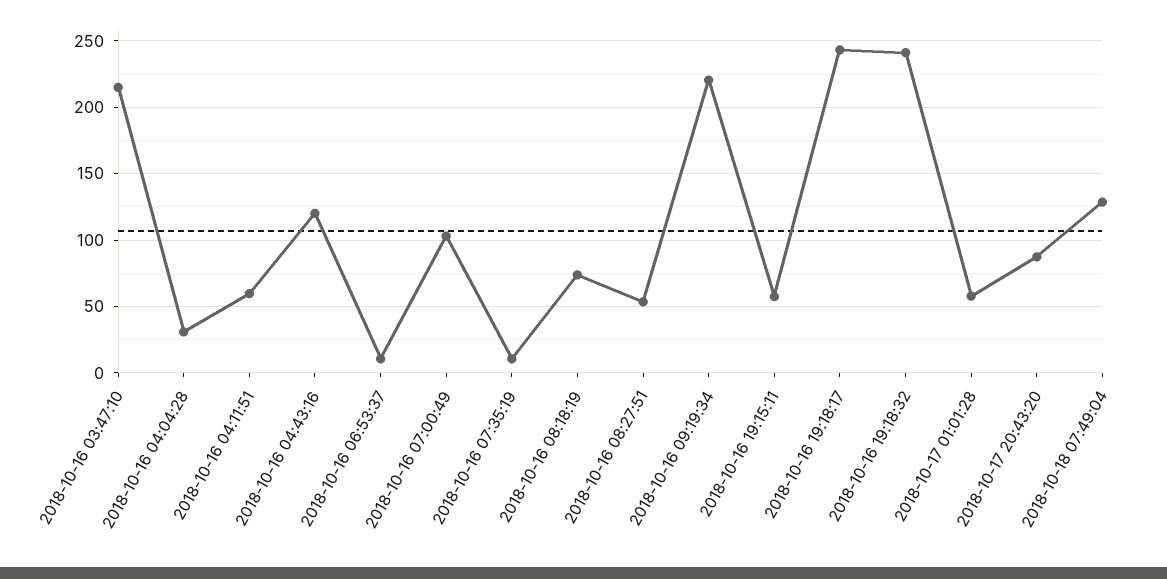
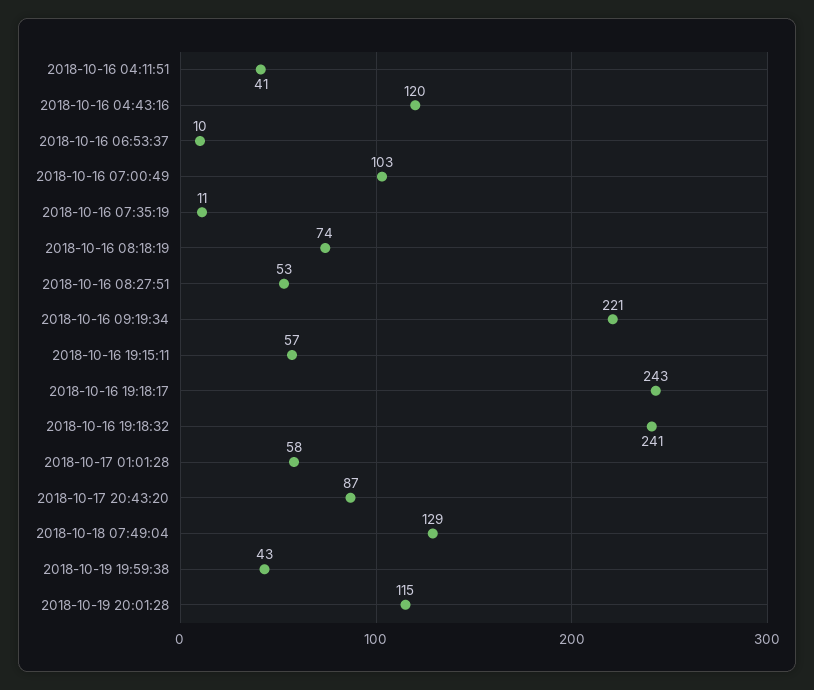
2018-10-16 03:47:10: 215 -> none
2018-10-16 04:04:28: 30 -> none
2018-10-16 04:11:51: 60 -> 41
2018-10-19 19:59:38: none -> 43
2018-10-19 20:01:28: none -> 115

